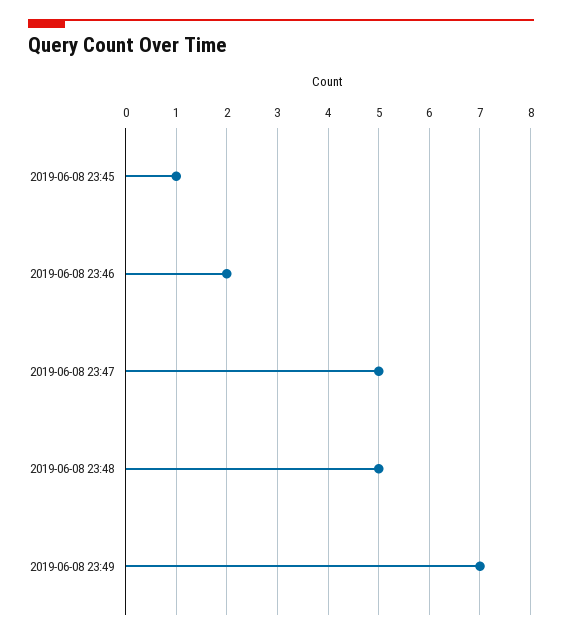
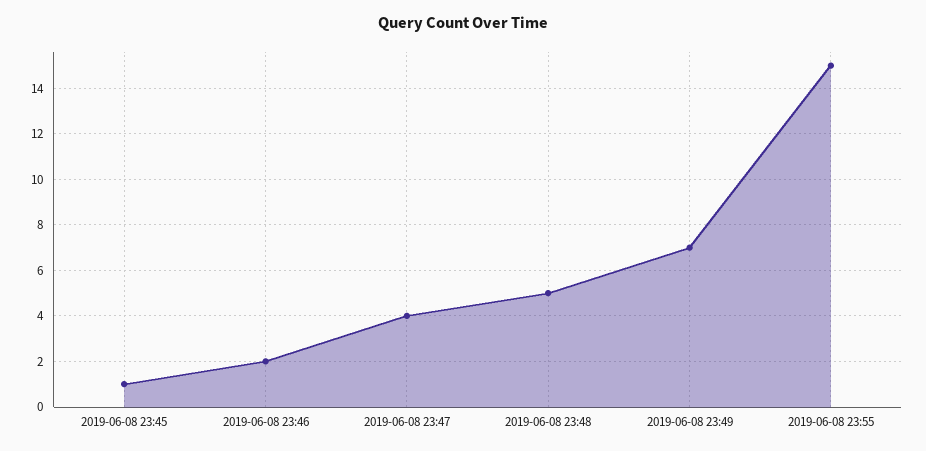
2019-06-08 23:47: 5 -> 4
2019-06-08 23:55: none -> 15

